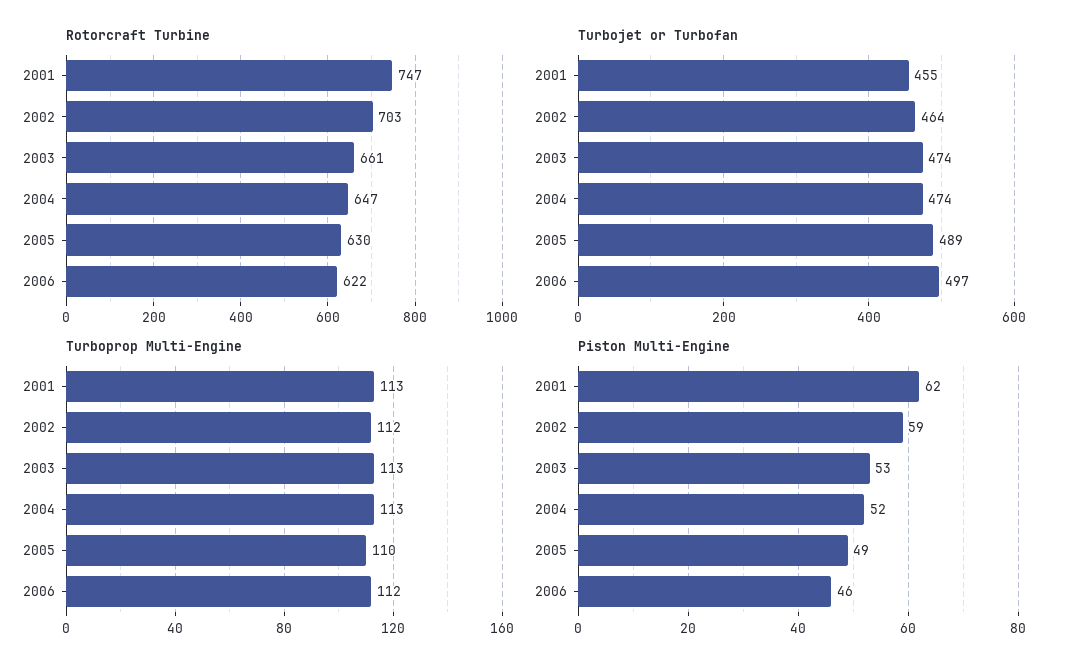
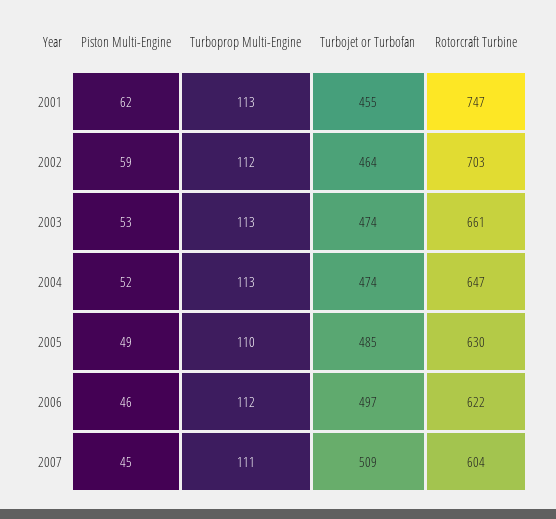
Turbojet or Turbofan, 2005: 489 -> 485
Piston Multi-Engine, 2007: none -> 45
Turboprop Multi-Engine, 2007: none -> 111
Turbojet or Turbofan, 2007: none -> 509
Rotorcraft Turbine, 2007: none -> 604

